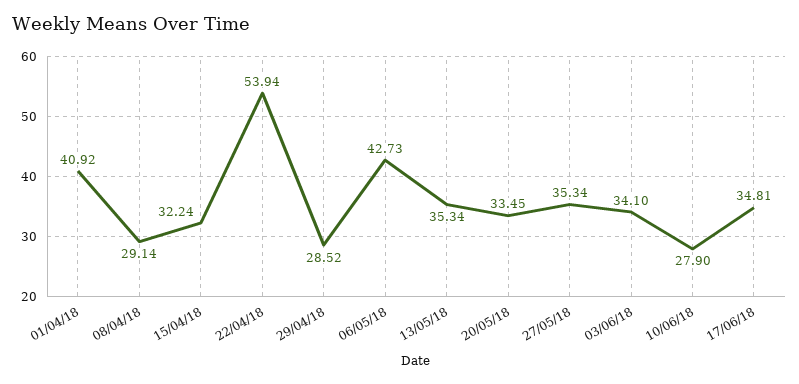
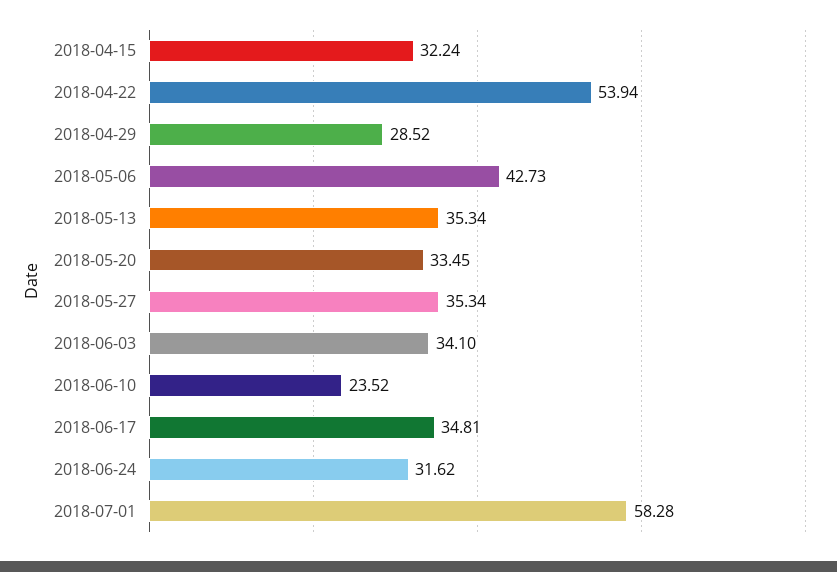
01/04/18: 40.92 -> none
08/04/18: 29.14 -> none
10/06/18: 27.9 -> 23.52
2018-06-24: none -> 31.62
2018-07-01: none -> 58.28

